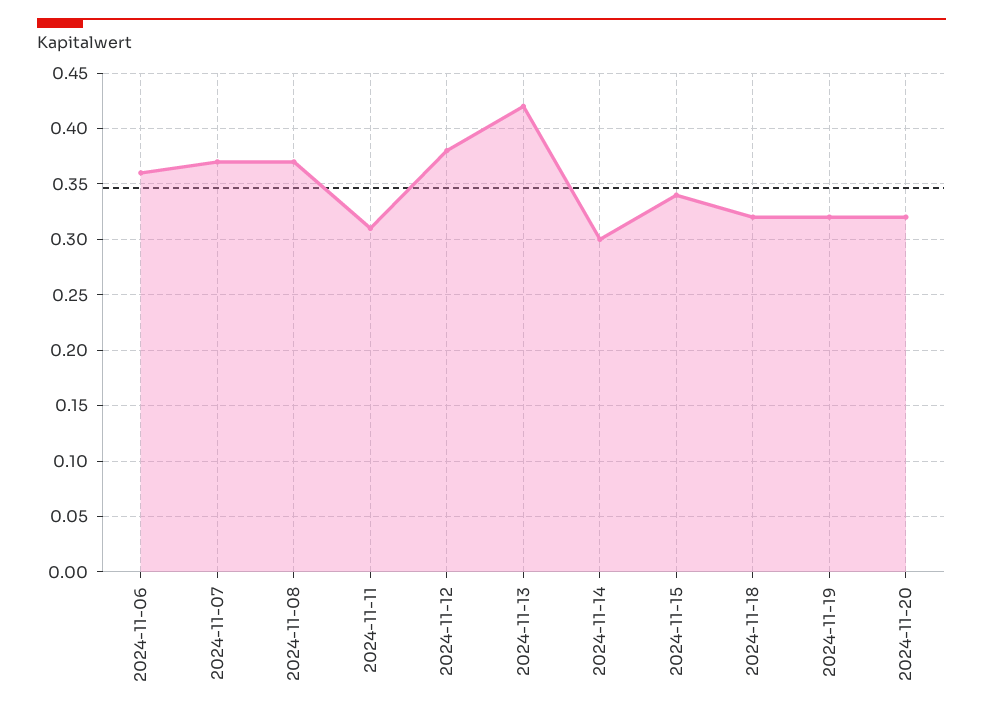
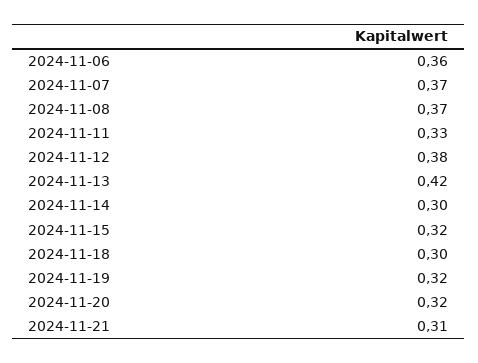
2024-11-11: 0.31 -> 0.33
2024-11-15: 0.34 -> 0.32
2024-11-18: 0.32 -> 0.3
2024-11-21: none -> 0.31

